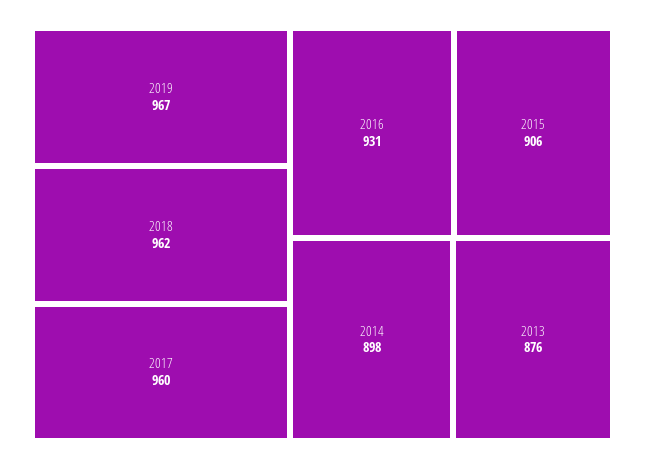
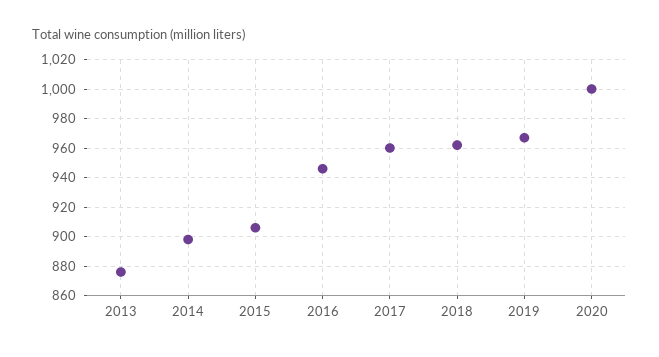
2016: 931 -> 945
2020: none -> 1000

